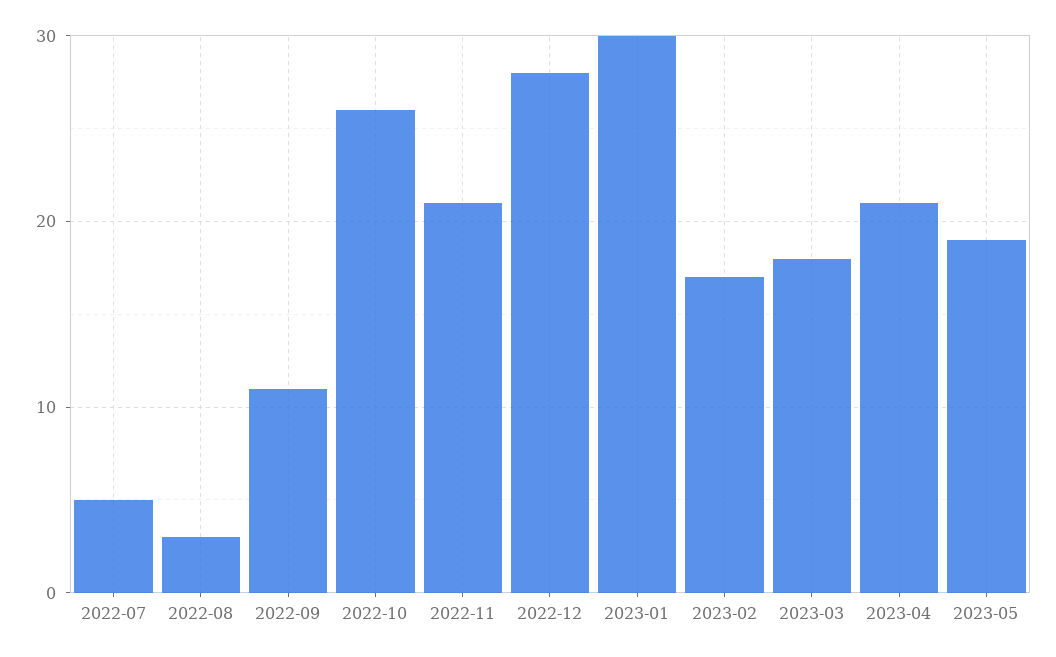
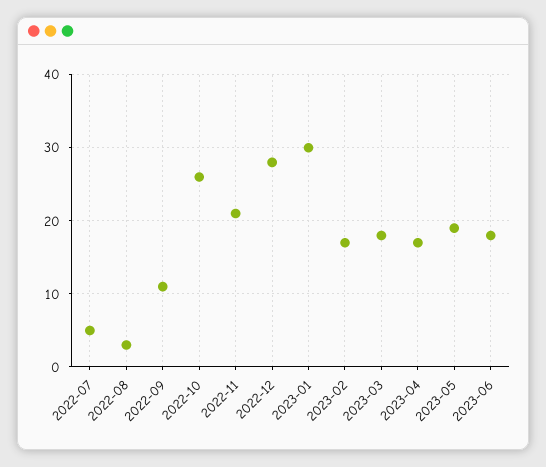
2023-04: 21 -> 17
2023-06: none -> 18

